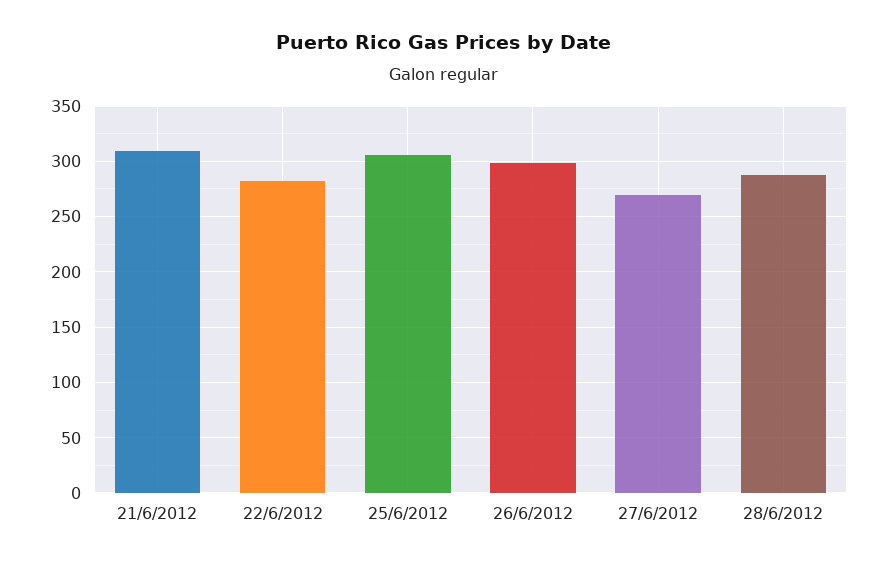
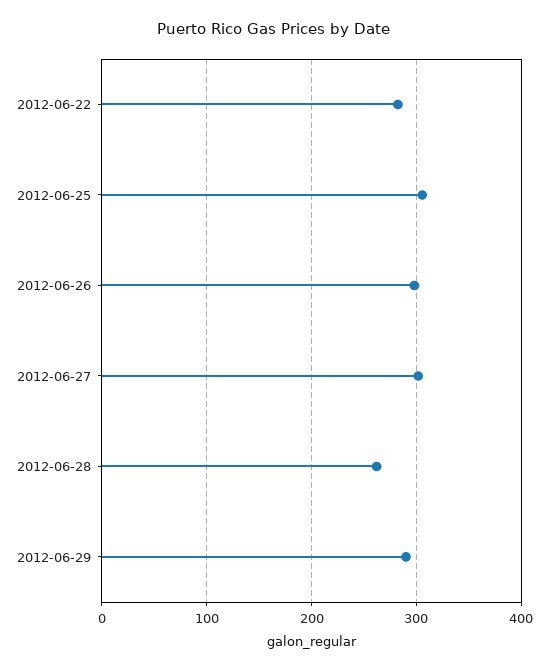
21/6/2012: 310 -> none
27/6/2012: 270 -> 300
28/6/2012: 290 -> 260
2012-06-29: none -> 290

